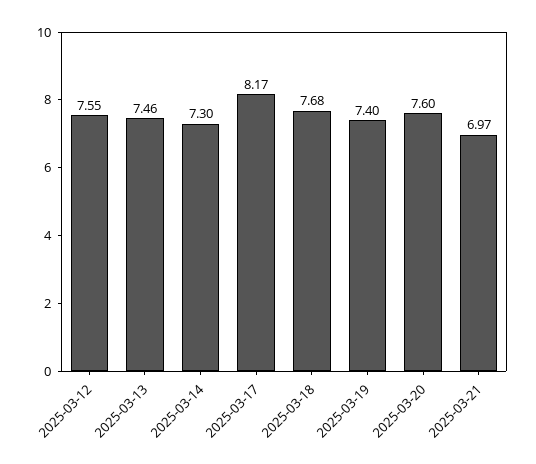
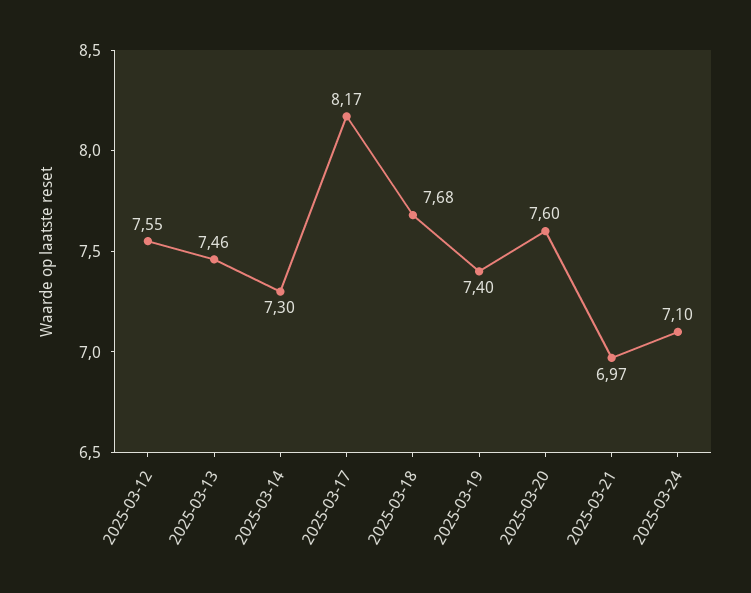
2025-03-24: none -> 7.1

